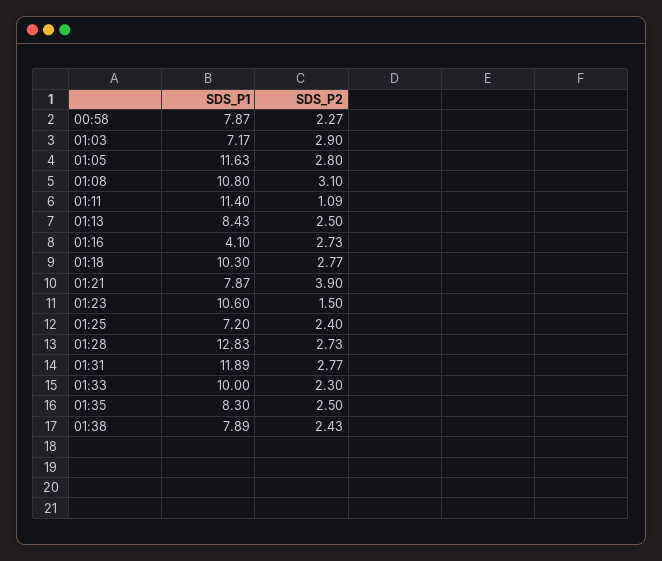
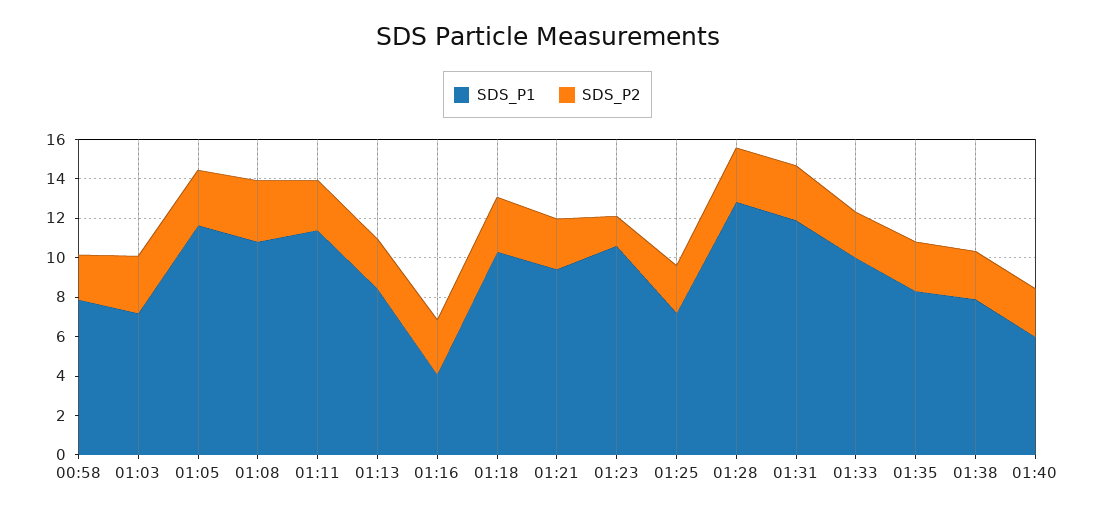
SDS_P2, 01:11: 1.09 -> 2.5
SDS_P1, 01:21: 7.87 -> 9.5
SDS_P2, 01:21: 3.9 -> 2.5
SDS_P1, 01:40: none -> 6
SDS_P2, 01:40: none -> 2.5

